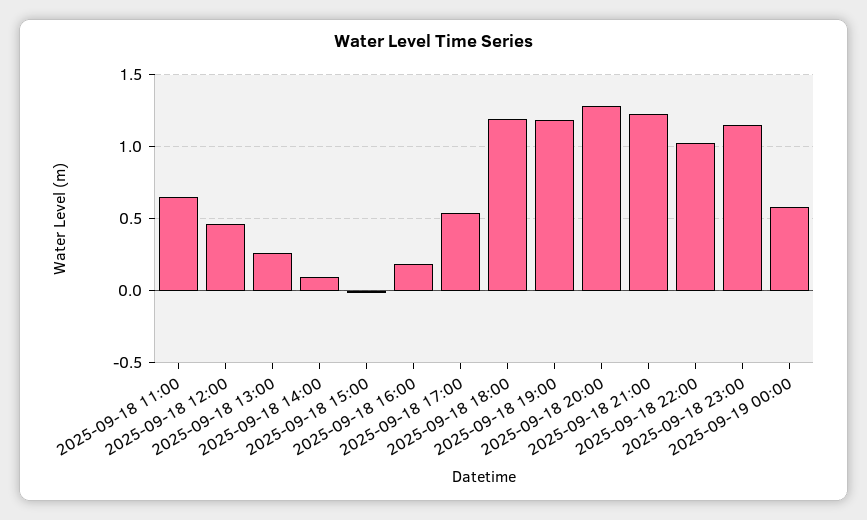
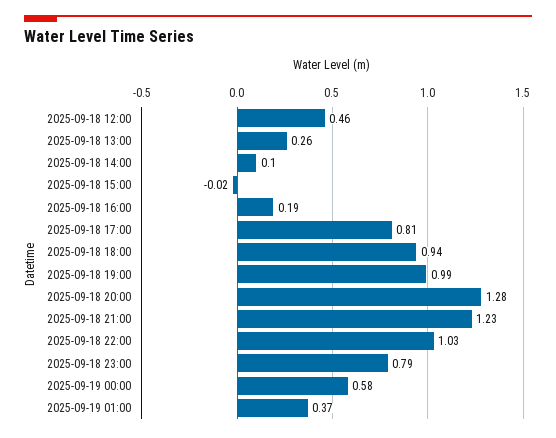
2025-09-18 11:00: 0.65 -> none
2025-09-18 17:00: 0.55 -> 0.81
2025-09-18 18:00: 1.2 -> 0.94
2025-09-18 19:00: 1.2 -> 0.99
2025-09-18 23:00: 1.15 -> 0.79
2025-09-19 01:00: none -> 0.37

